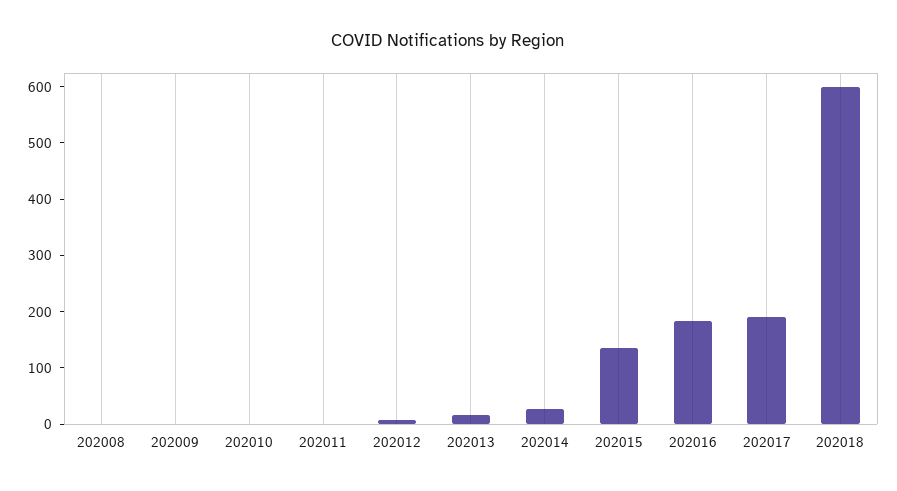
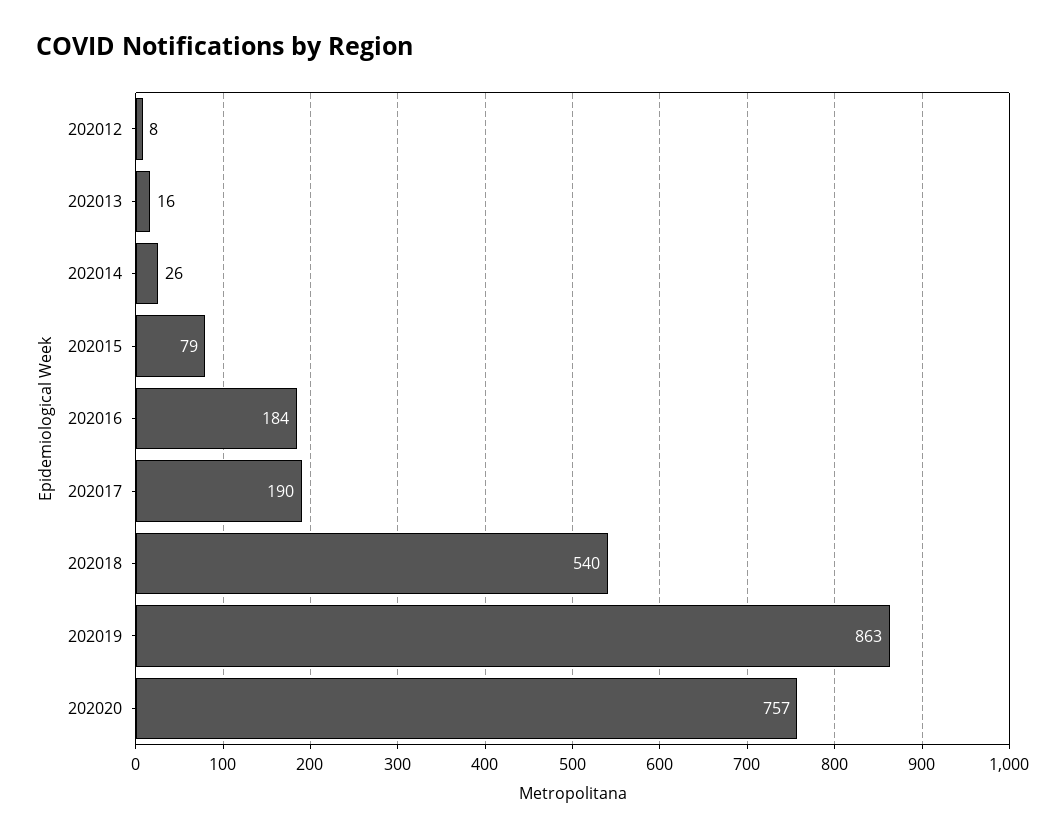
202008: 0 -> none
202009: 0 -> none
202010: 0 -> none
202011: 0 -> none
202015: 140 -> 79
202018: 600 -> 540
202019: none -> 863
202020: none -> 757

